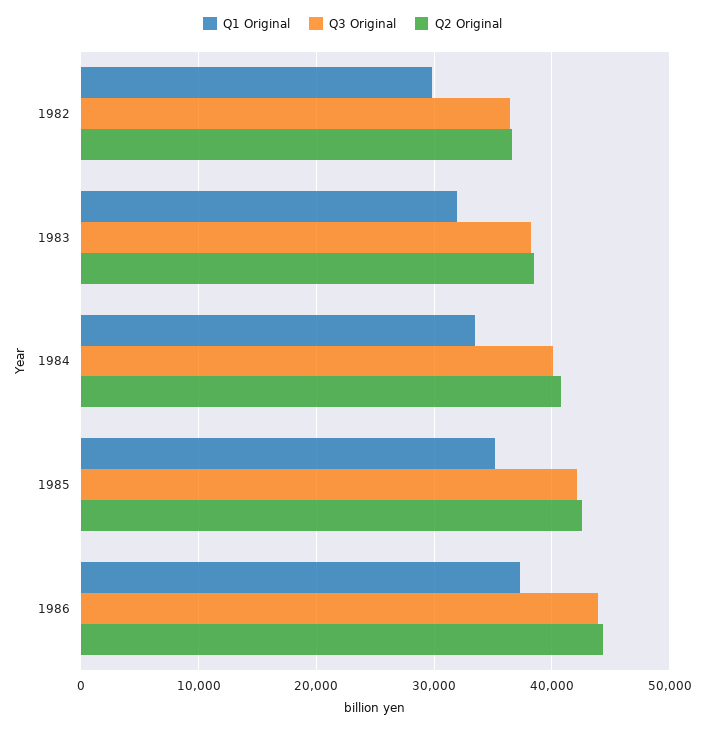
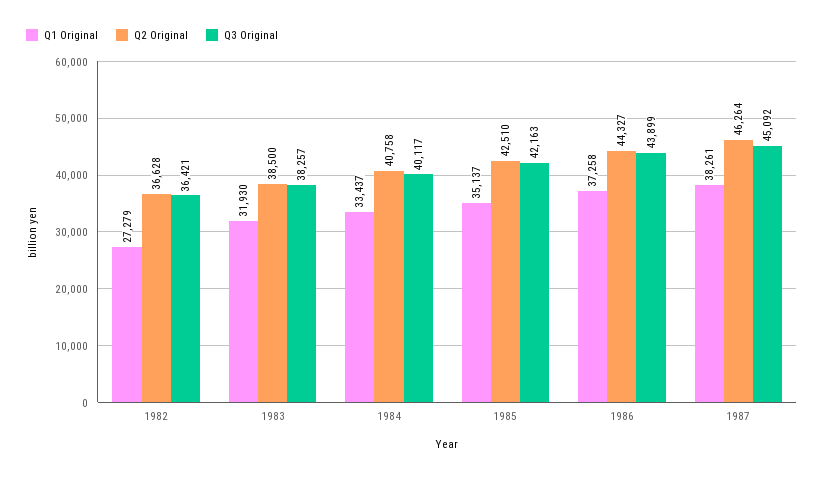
Q1 Original, 1982: 30000 -> 27279
Q1 Original, 1987: none -> 38261
Q2 Original, 1987: none -> 46264
Q3 Original, 1987: none -> 45092

